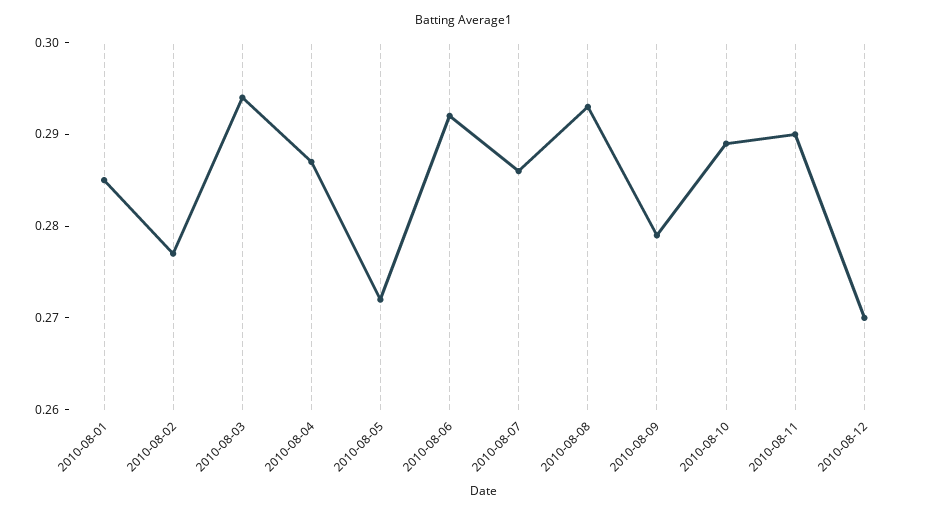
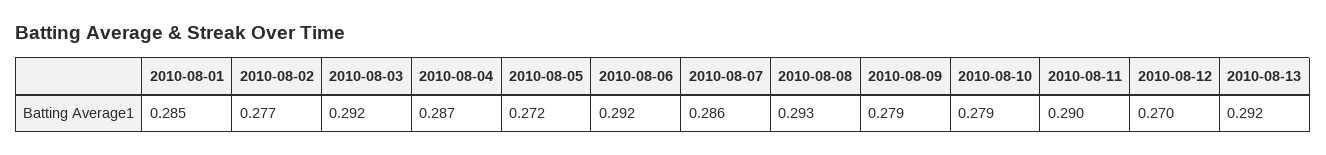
2010-08-03: 0.294 -> 0.292
2010-08-10: 0.289 -> 0.279
2010-08-13: none -> 0.292

